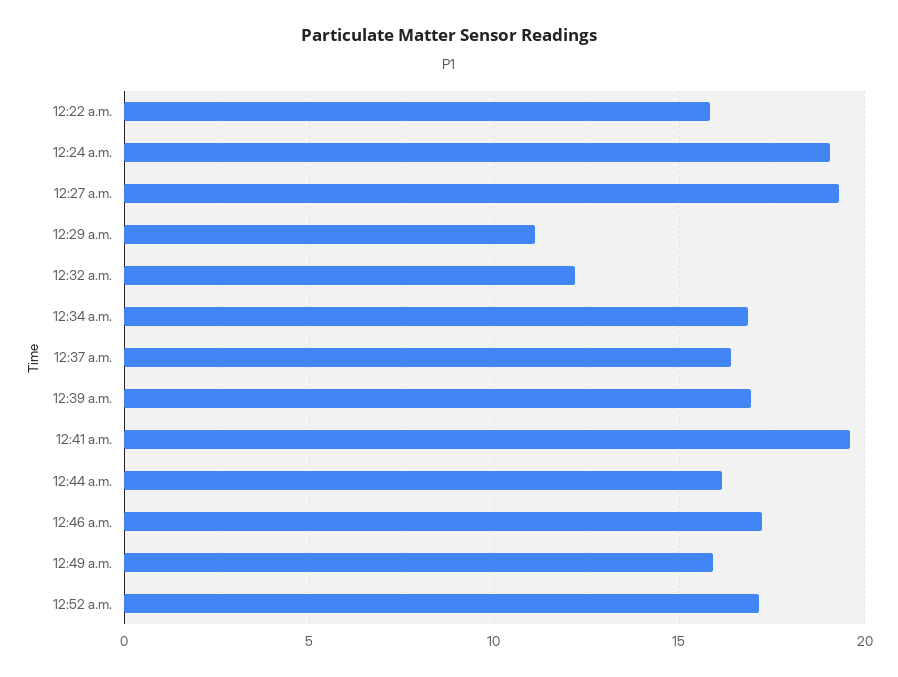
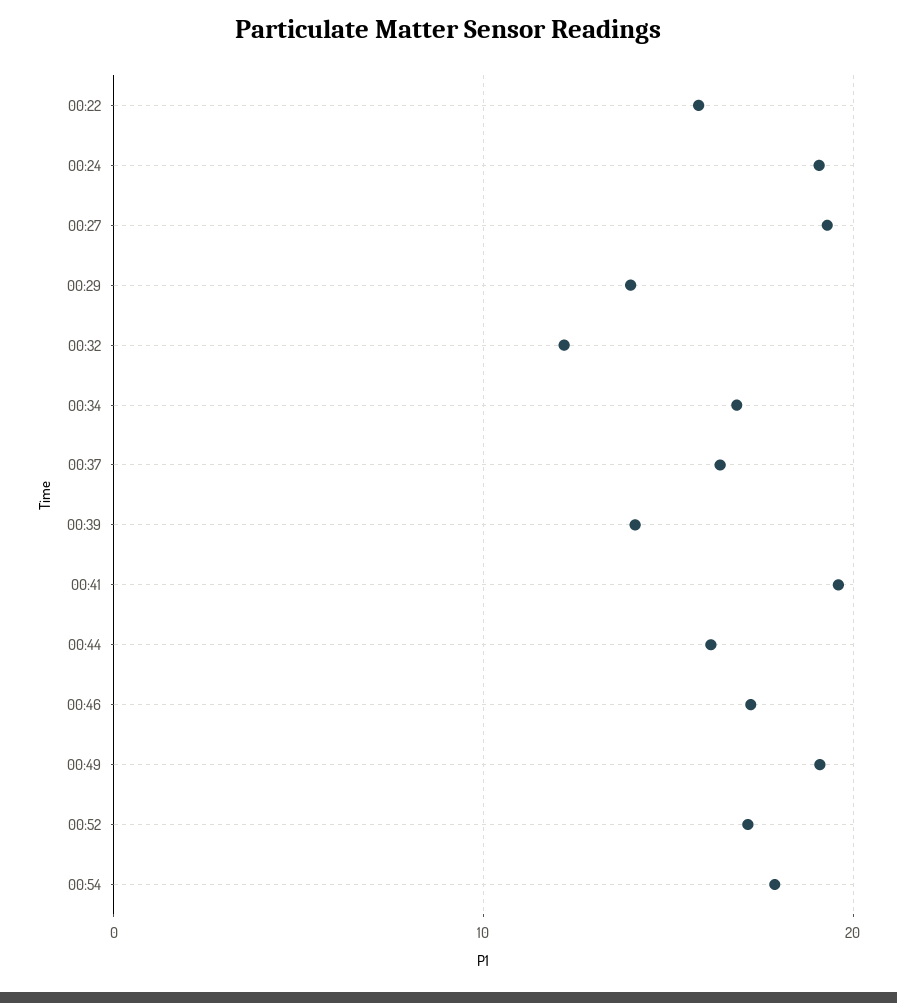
12:29 a.m.: 11 -> 14
12:39 a.m.: 17 -> 14
12:49 a.m.: 16 -> 19
00:54: none -> 18

